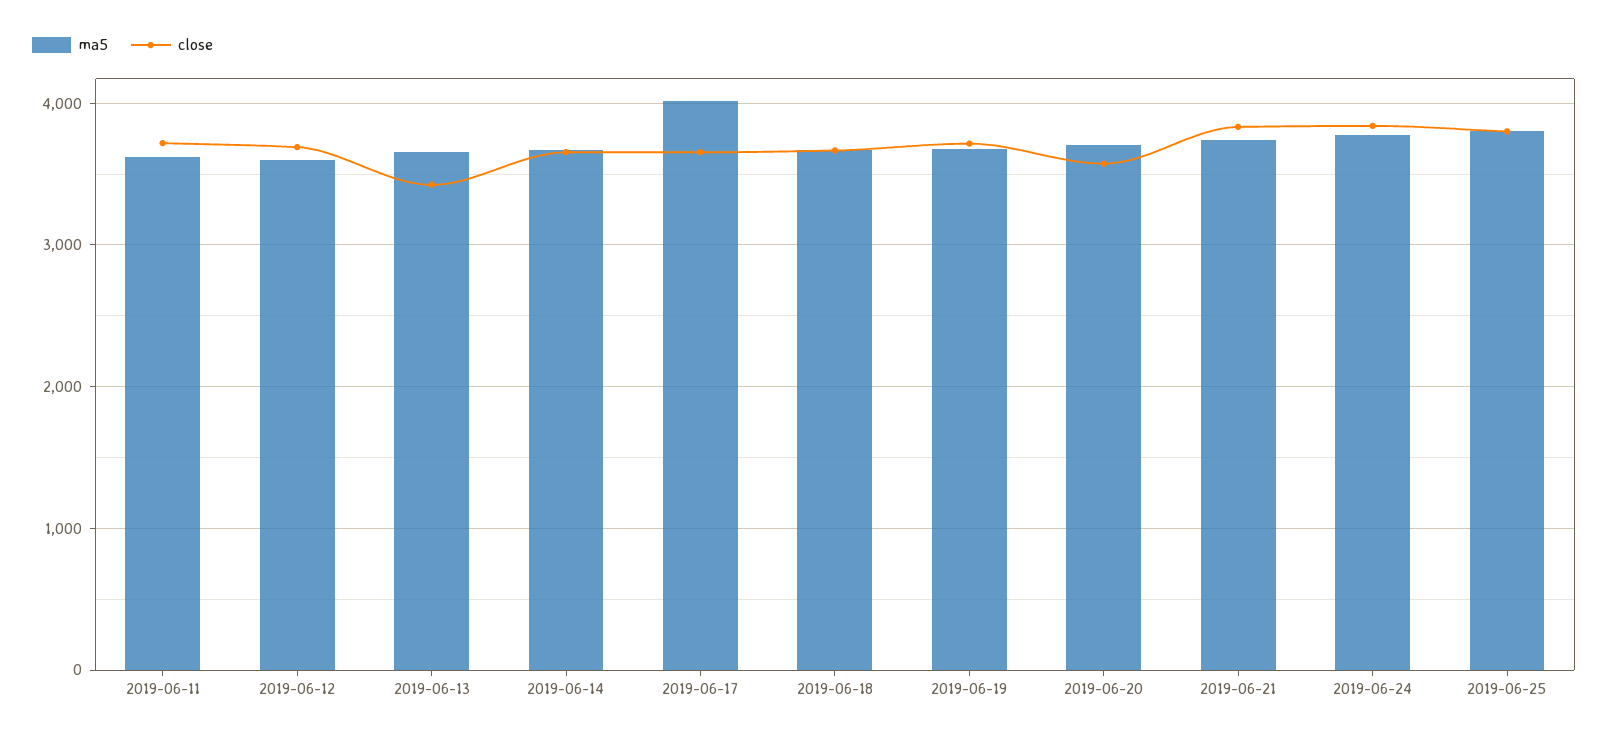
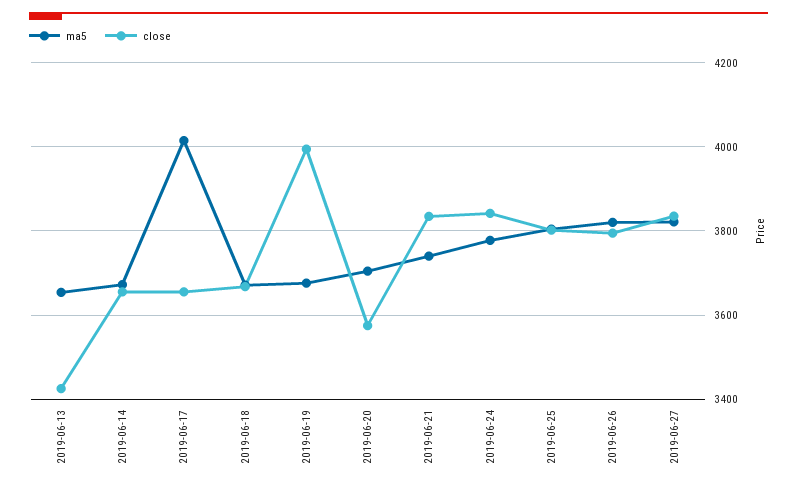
ma5, 2019-06-11: 3600 -> none
close, 2019-06-11: 3700 -> none
ma5, 2019-06-12: 3600 -> none
close, 2019-06-12: 3700 -> none
close, 2019-06-19: 3700 -> 4000
ma5, 2019-06-26: none -> 3820
close, 2019-06-26: none -> 3800
ma5, 2019-06-27: none -> 3820
close, 2019-06-27: none -> 3840

